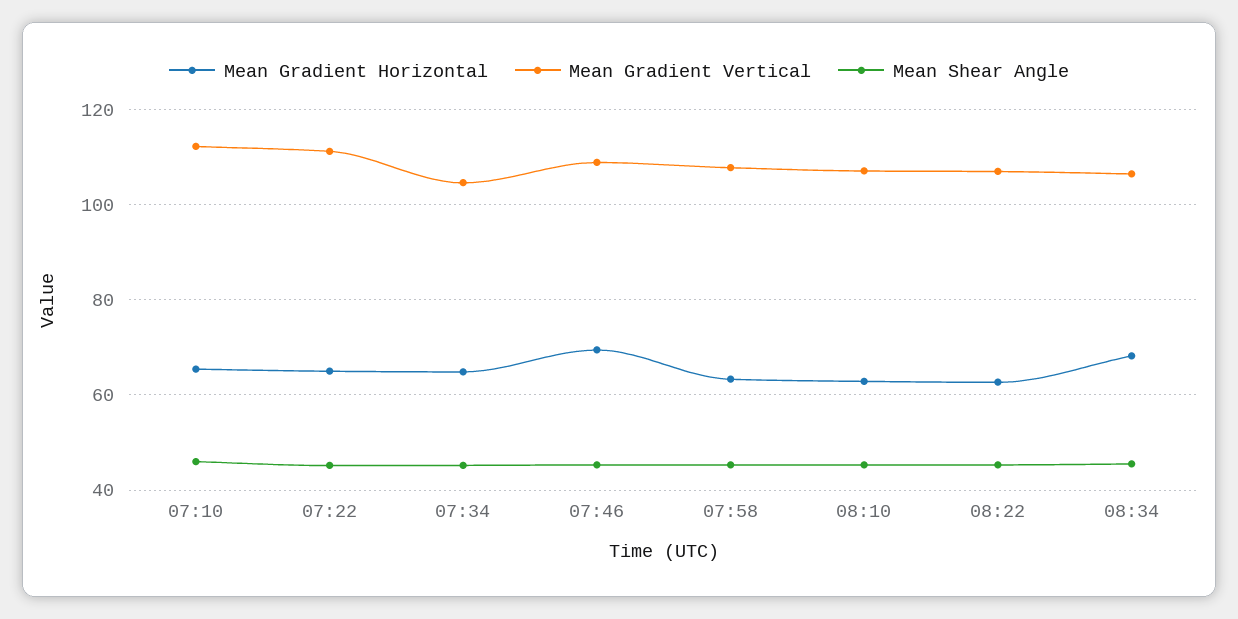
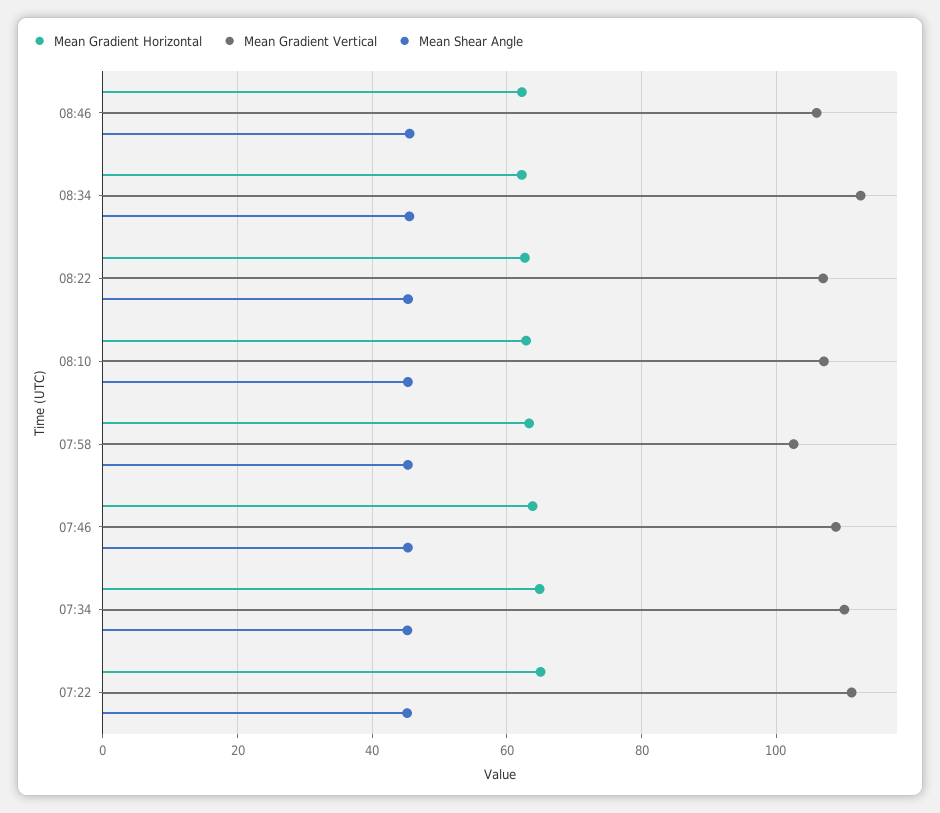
Mean Gradient Horizontal, 07:10: 66 -> none
Mean Gradient Vertical, 07:10: 112 -> none
Mean Shear Angle, 07:10: 46 -> none
Mean Gradient Vertical, 07:34: 104 -> 110
Mean Gradient Horizontal, 07:46: 70 -> 64
Mean Gradient Vertical, 07:58: 108 -> 102
Mean Gradient Horizontal, 08:34: 68 -> 62
Mean Gradient Vertical, 08:34: 106 -> 112
Mean Gradient Horizontal, 08:46: none -> 62
Mean Gradient Vertical, 08:46: none -> 106
Mean Shear Angle, 08:46: none -> 46

